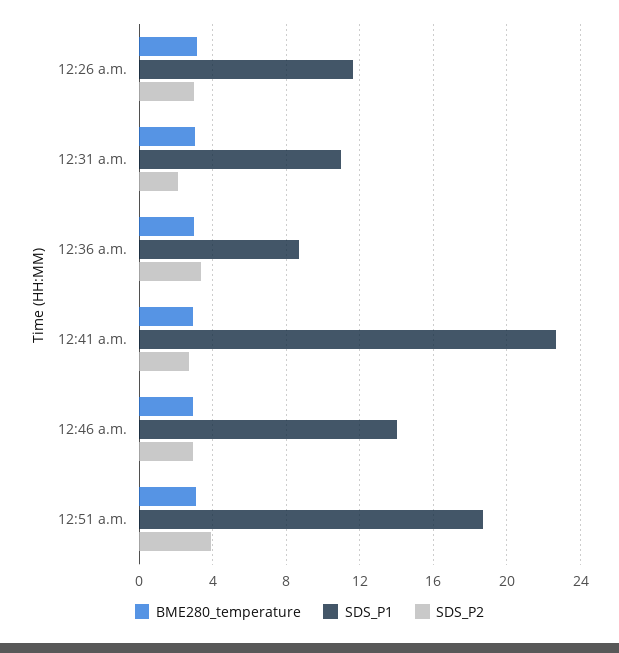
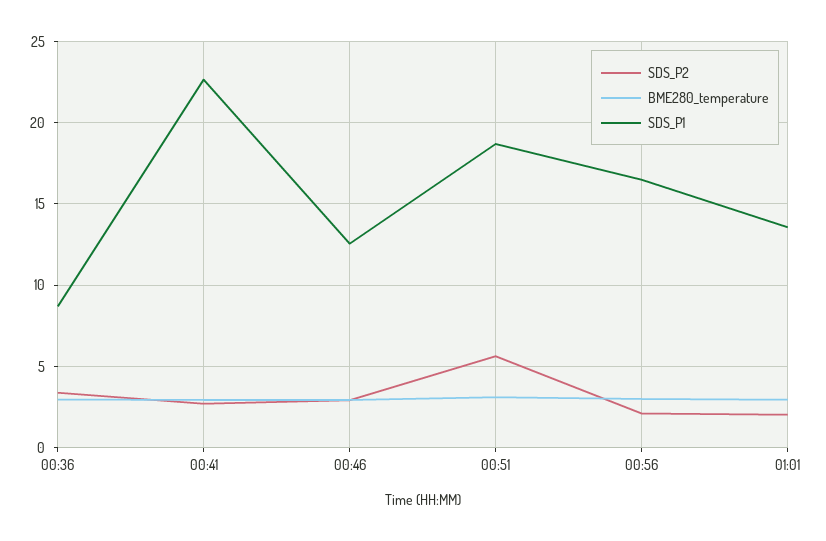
BME280_temperature, 12:26 a.m.: 3 -> none
SDS_P1, 12:26 a.m.: 11.5 -> none
SDS_P2, 12:26 a.m.: 3 -> none
BME280_temperature, 12:31 a.m.: 3 -> none
SDS_P1, 12:31 a.m.: 11 -> none
SDS_P2, 12:31 a.m.: 2 -> none
SDS_P1, 12:46 a.m.: 14 -> 12.5
SDS_P2, 12:51 a.m.: 4 -> 5.5
SDS_P2, 00:56: none -> 2
BME280_temperature, 00:56: none -> 3
SDS_P1, 00:56: none -> 16.5
SDS_P2, 01:01: none -> 2
BME280_temperature, 01:01: none -> 3
SDS_P1, 01:01: none -> 13.5

